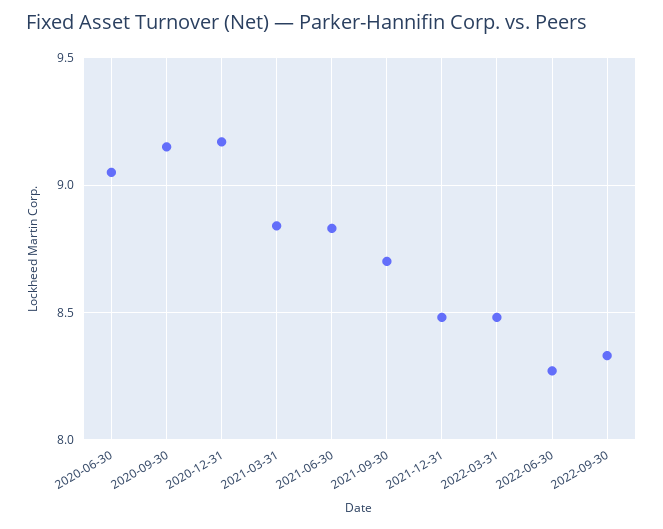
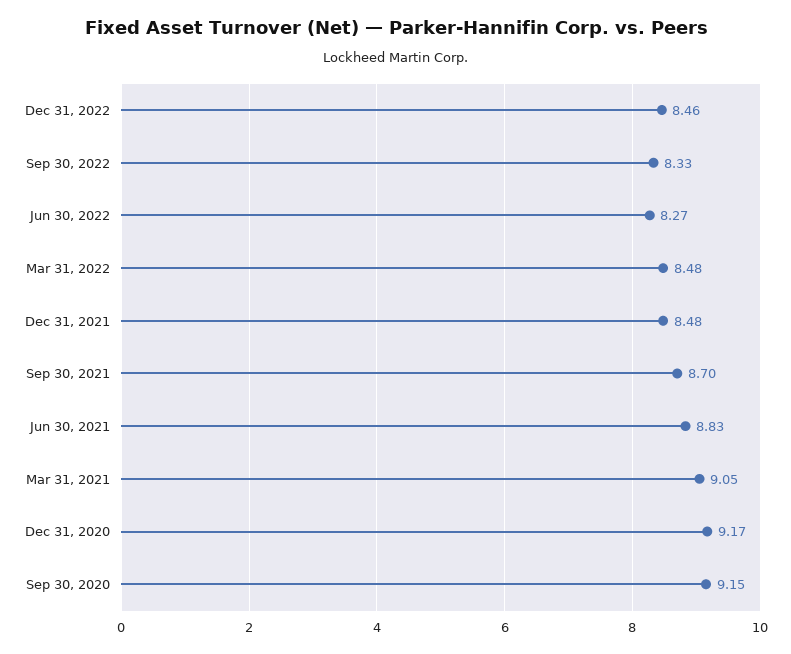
2020-06-30: 9.05 -> none
2021-03-31: 8.85 -> 9.05
Dec 31, 2022: none -> 8.46

